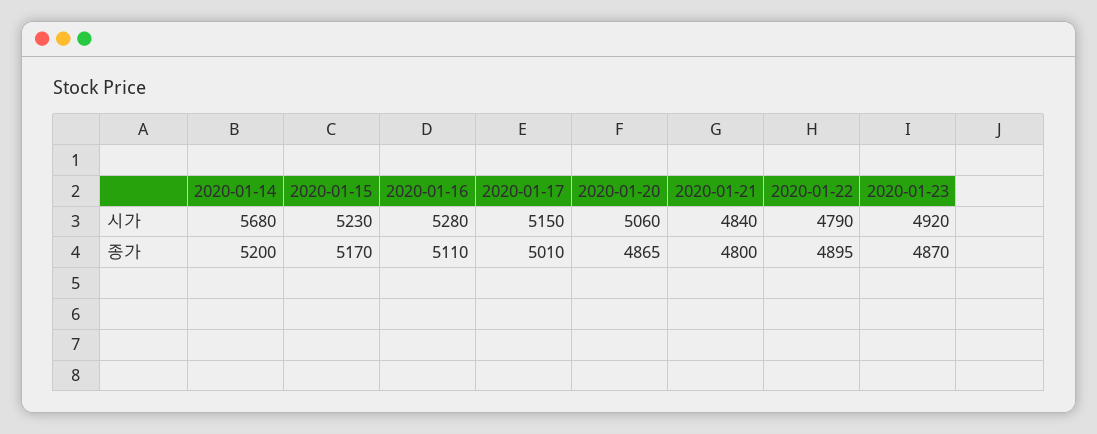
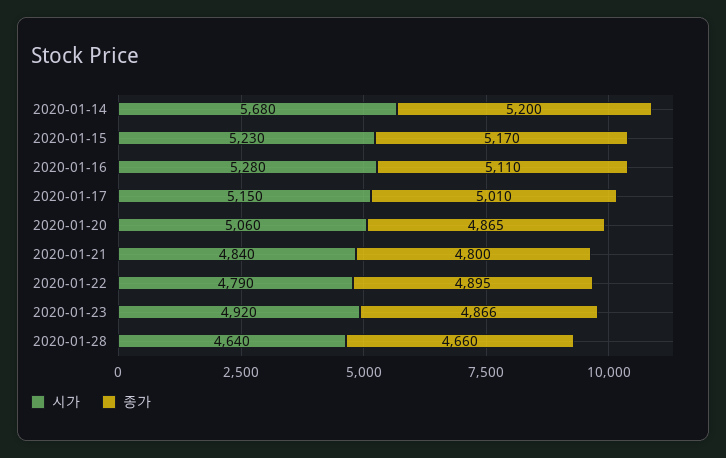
종가, 2020-01-23: 4870 -> 4866
시가, 2020-01-28: none -> 4640
종가, 2020-01-28: none -> 4660

